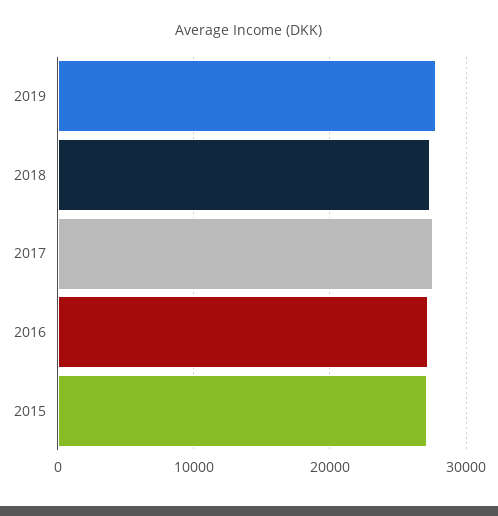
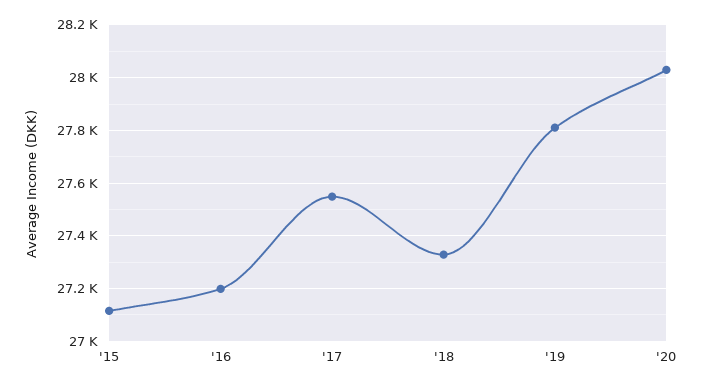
'20: none -> 28025

